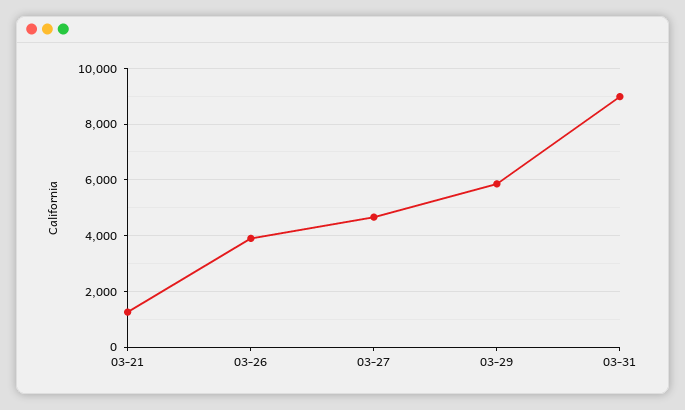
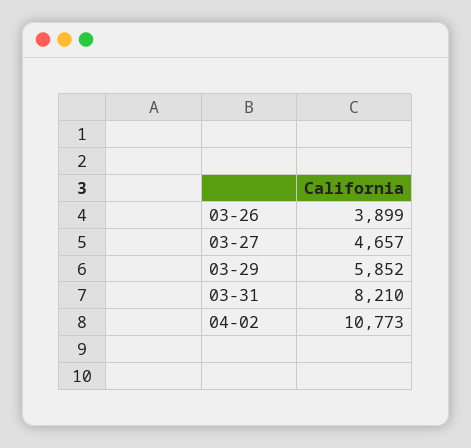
03-21: 1250 -> none
03-31: 9000 -> 8210
04-02: none -> 10773

